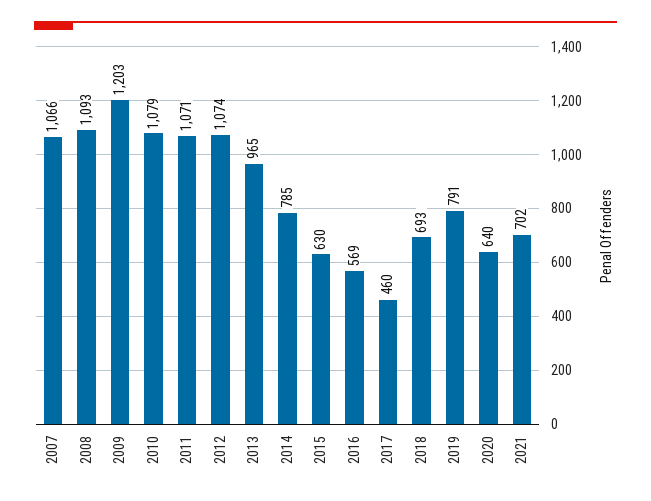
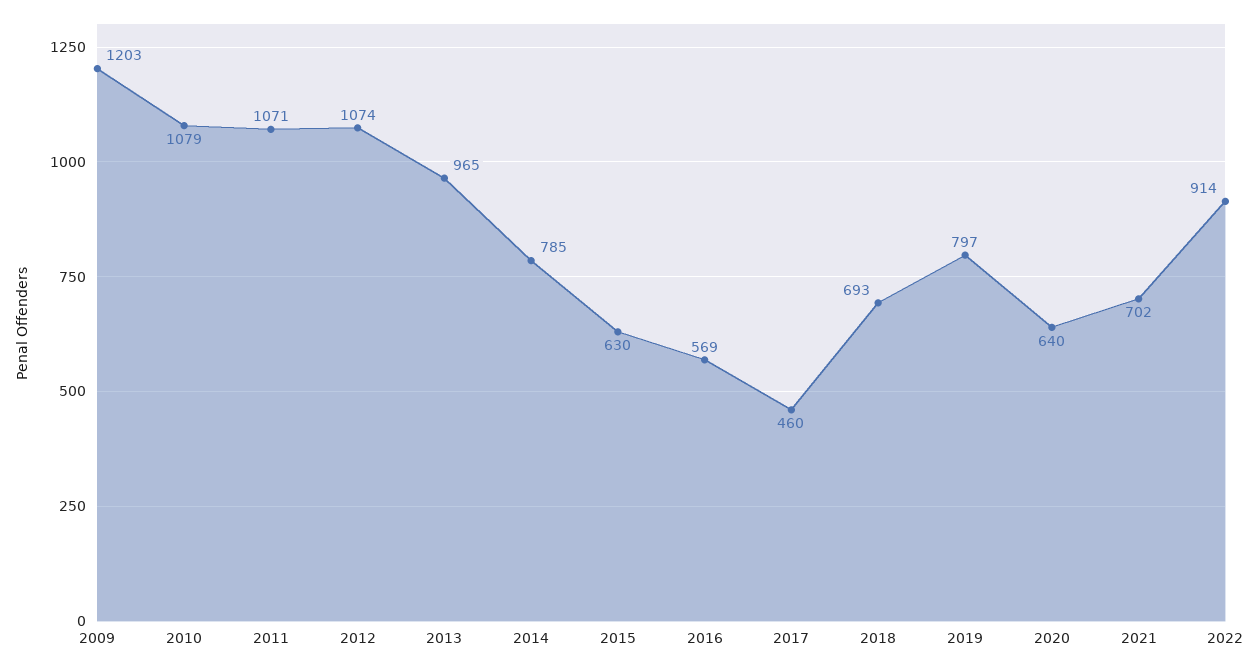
2007: 1066 -> none
2008: 1093 -> none
2019: 791 -> 797
2022: none -> 914

